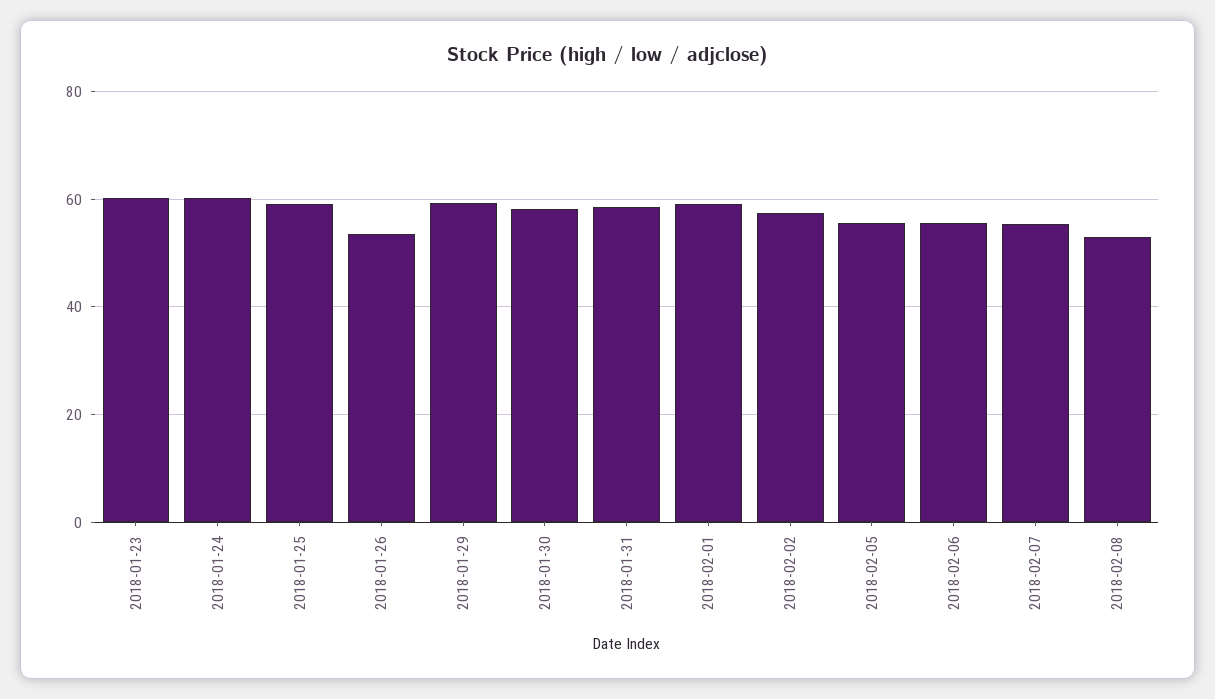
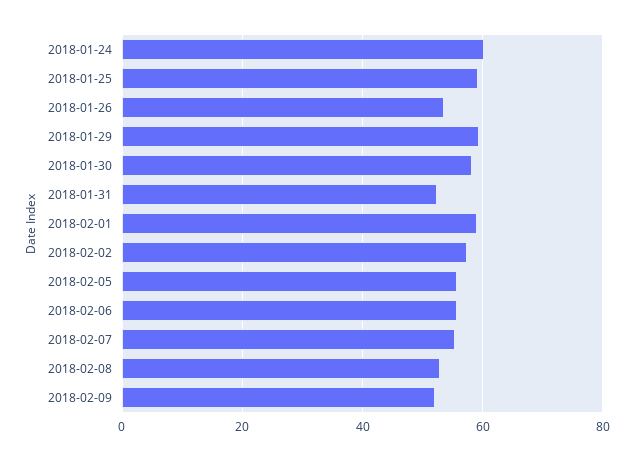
2018-01-23: 60 -> none
2018-01-31: 58 -> 52
2018-02-09: none -> 52

